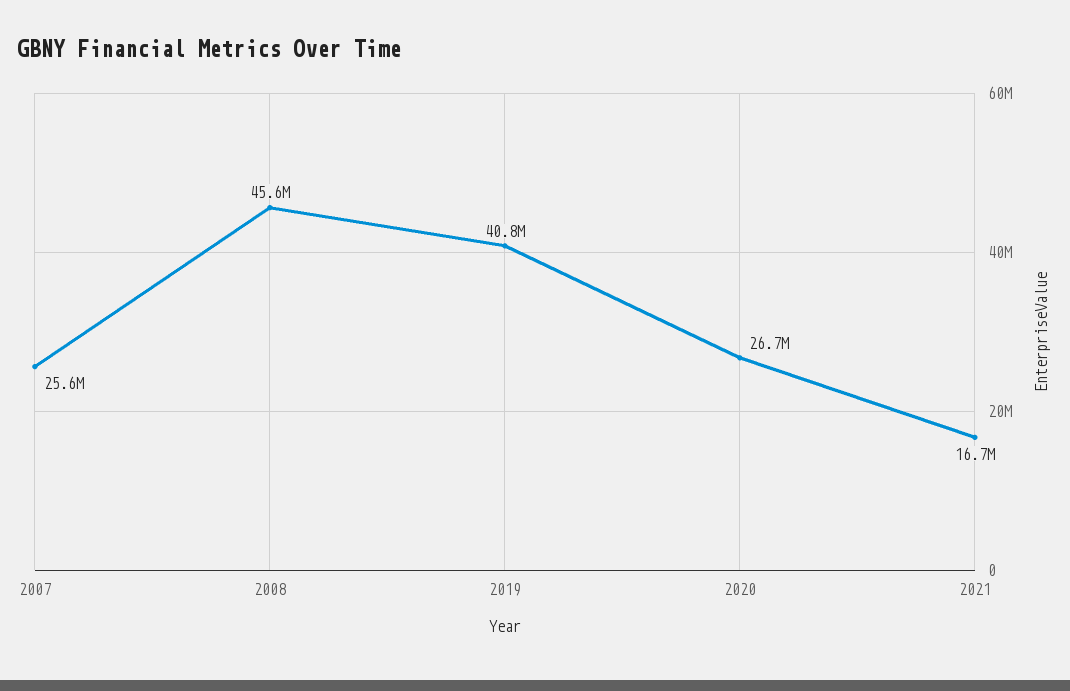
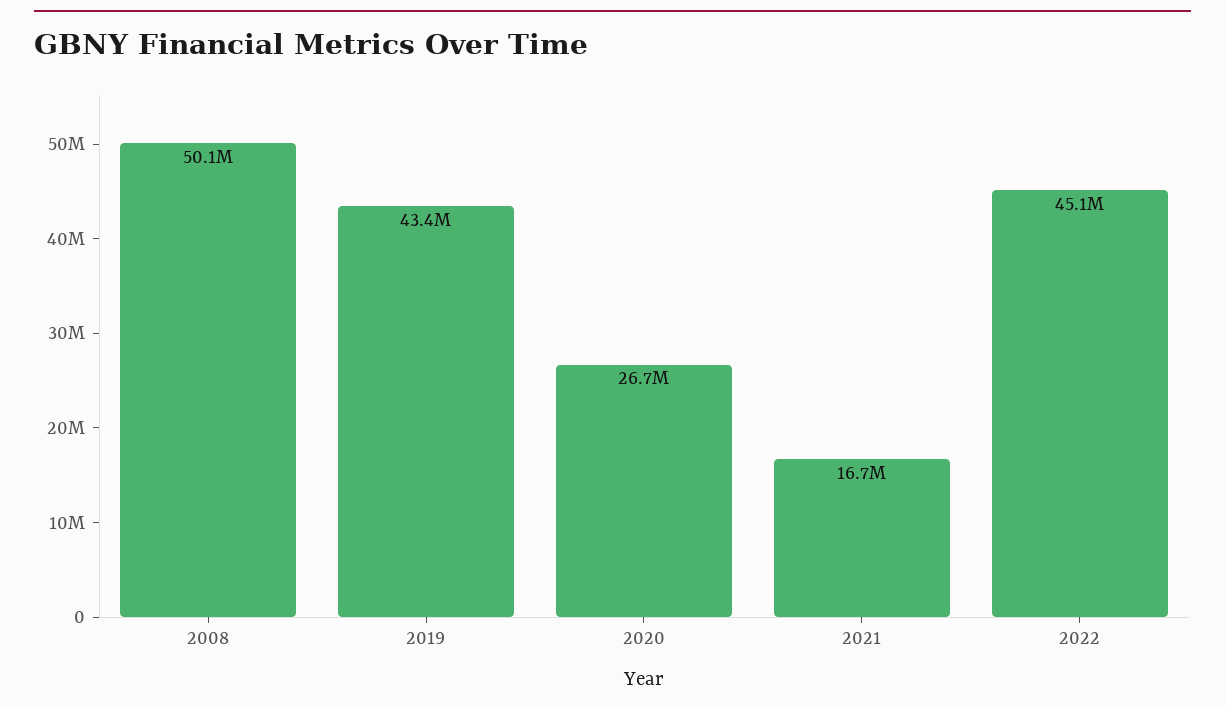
2007: 25600000 -> none
2008: 45600000 -> 50100000
2019: 40800000 -> 43400000
2022: none -> 45100000

